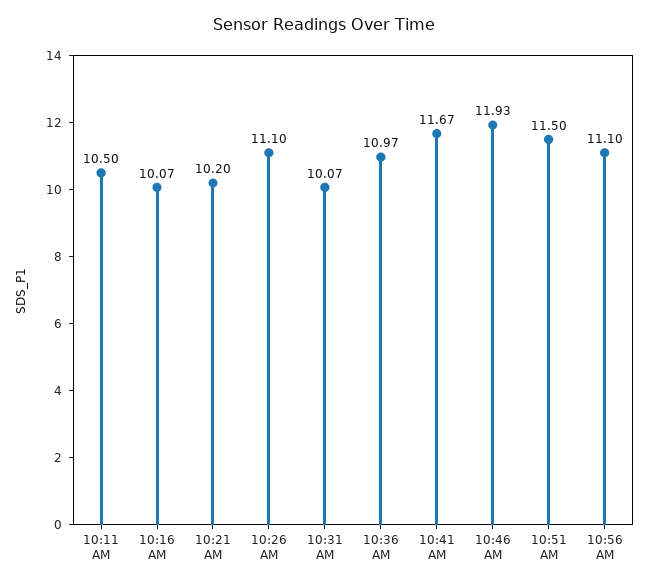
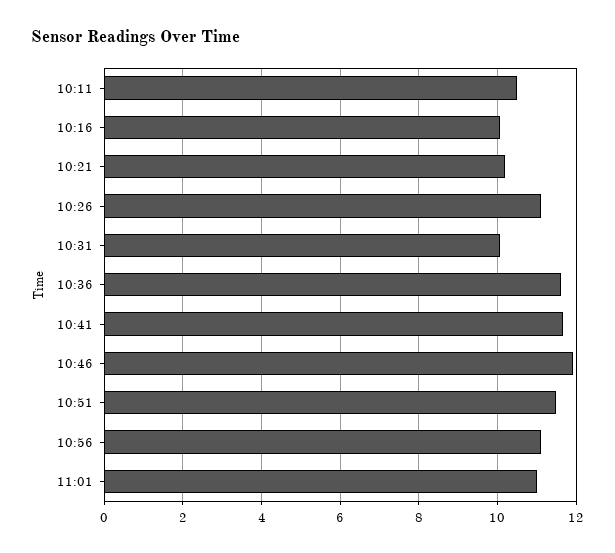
10:36 AM: 10.97 -> 11.6
11:01: none -> 11

